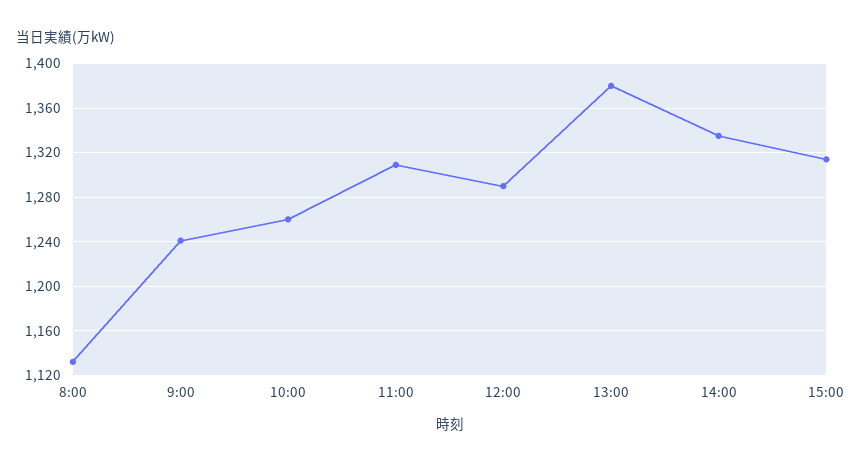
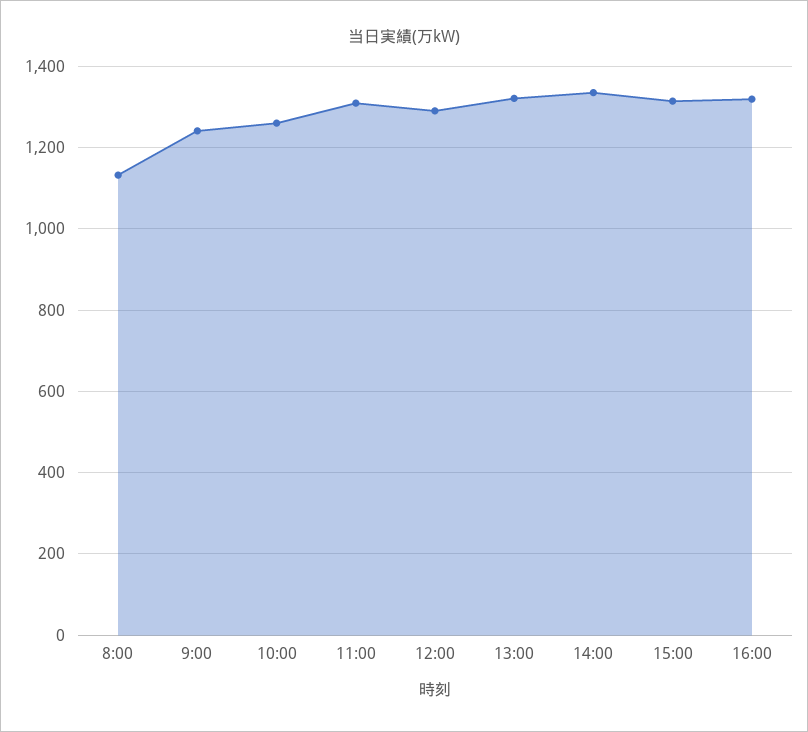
13:00: 1380 -> 1320
16:00: none -> 1320

